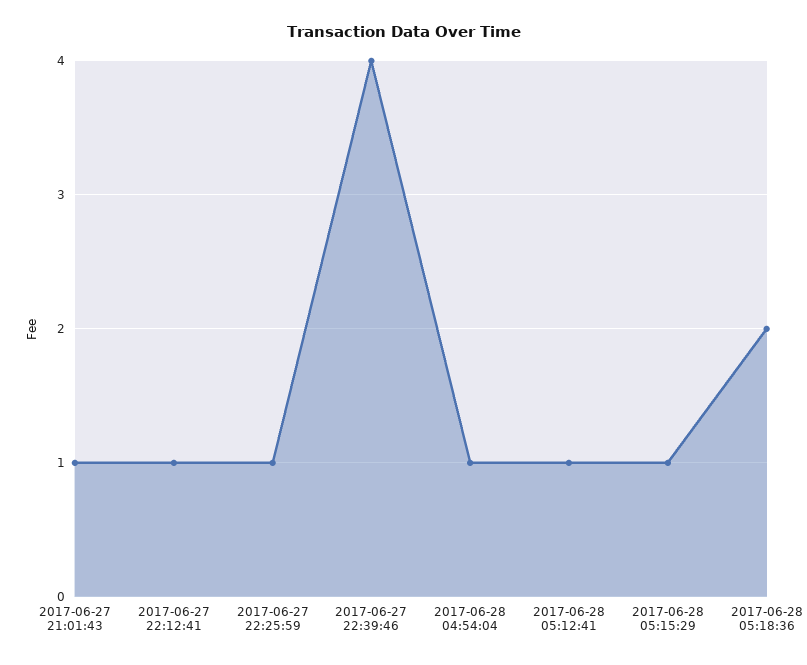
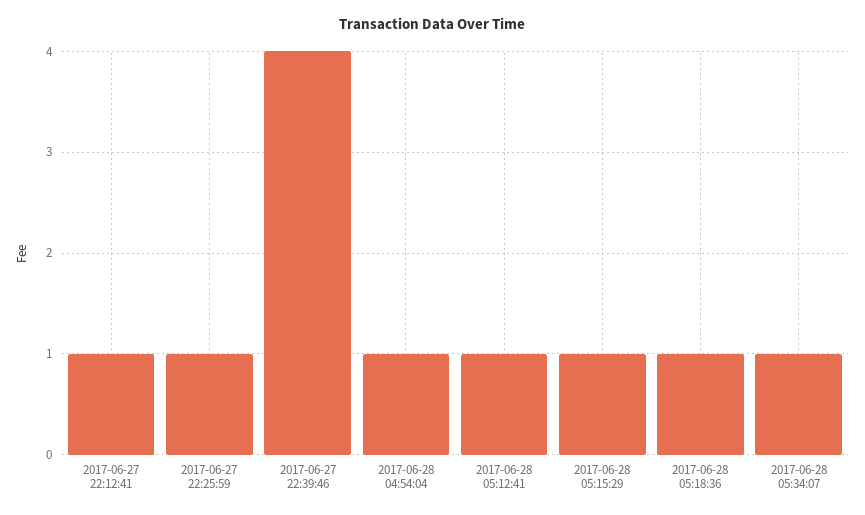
2017-06-27 21:01:43: 1 -> none
2017-06-28 05:18:36: 2 -> 1
2017-06-28 05:34:07: none -> 1

